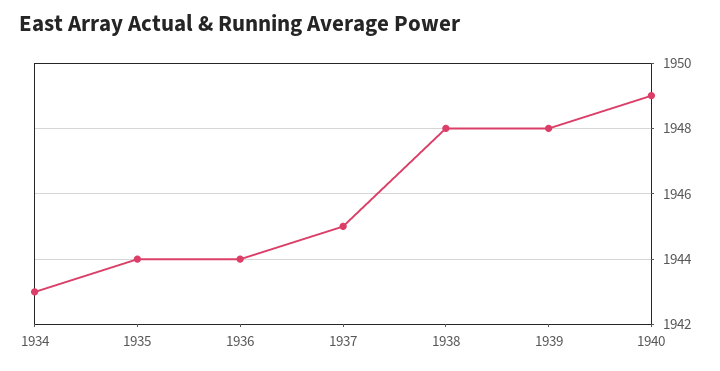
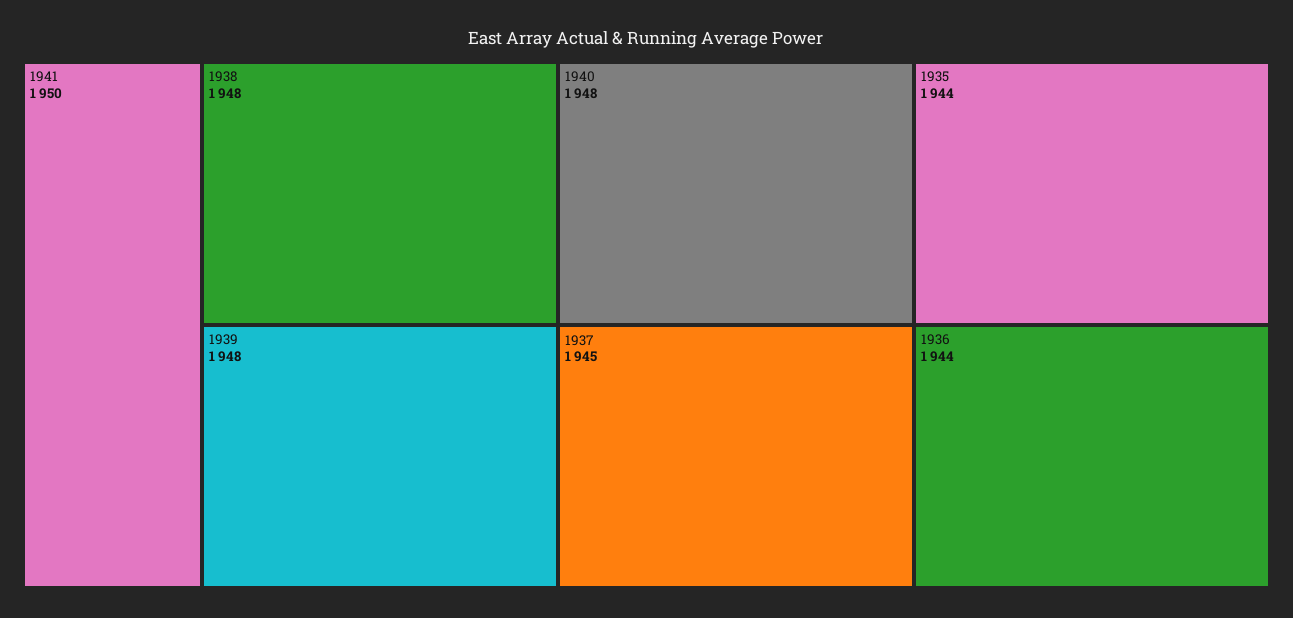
1934: 1943 -> none
1940: 1949 -> 1948
1941: none -> 1950

